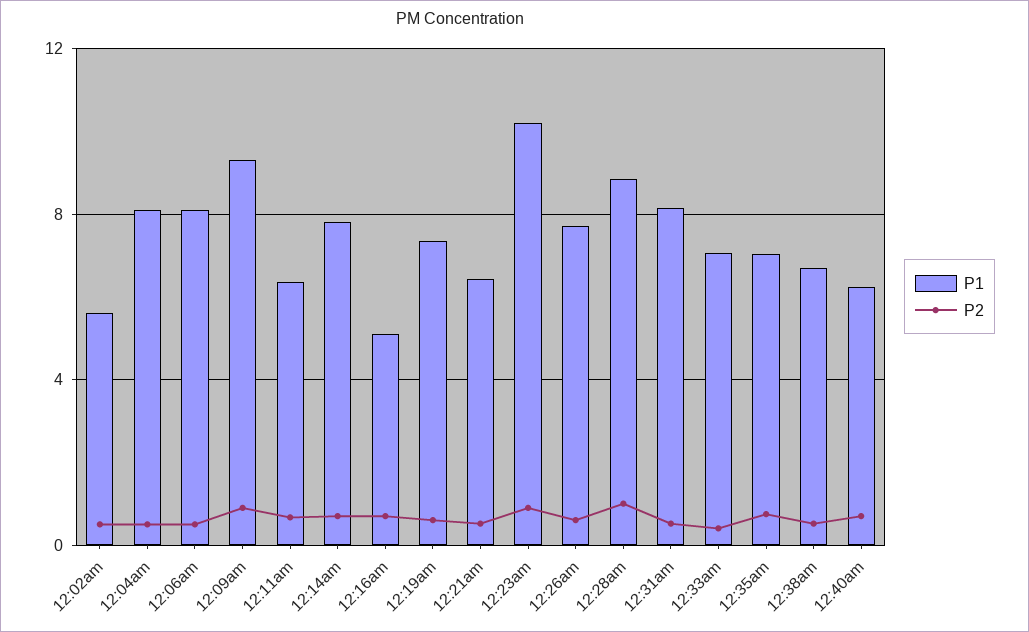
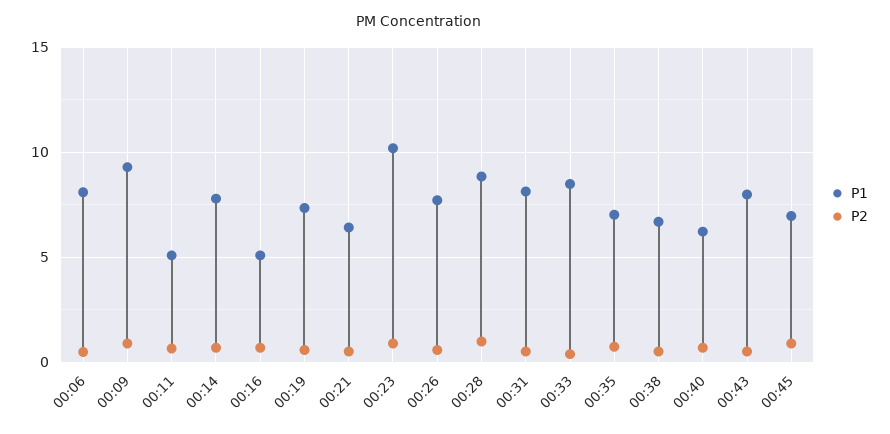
P1, 12:02am: 5.5 -> none
P2, 12:02am: 0.5 -> none
P1, 12:04am: 8 -> none
P2, 12:04am: 0.5 -> none
P1, 12:11am: 6.5 -> 5
P1, 12:33am: 7 -> 8.5
P1, 00:43: none -> 8
P2, 00:43: none -> 0.5
P1, 00:45: none -> 7
P2, 00:45: none -> 1

